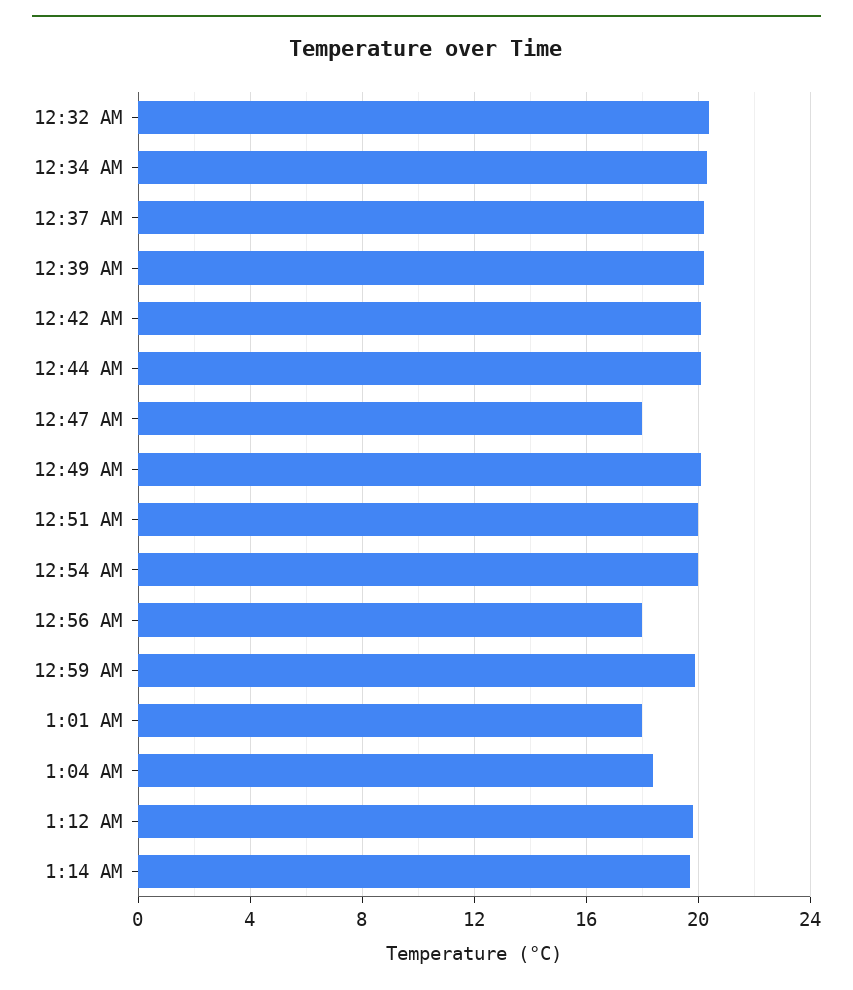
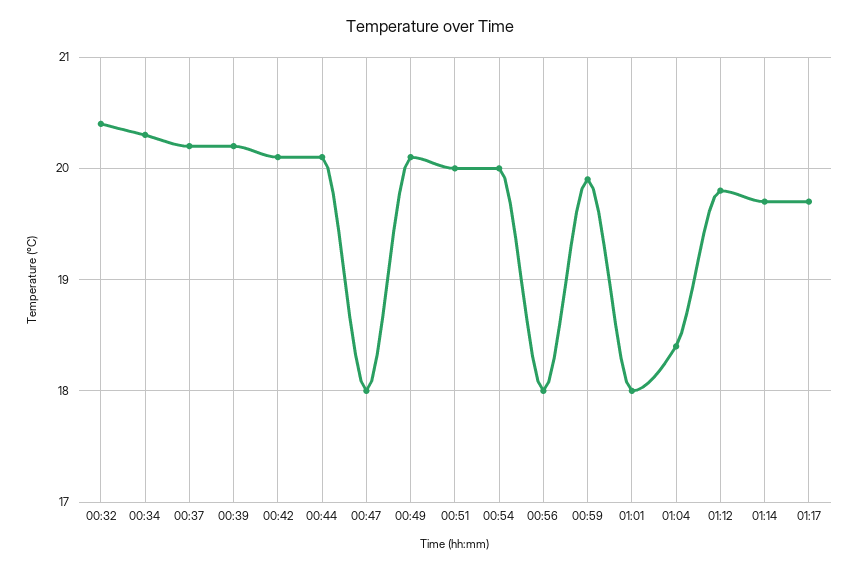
01:17: none -> 19.7

